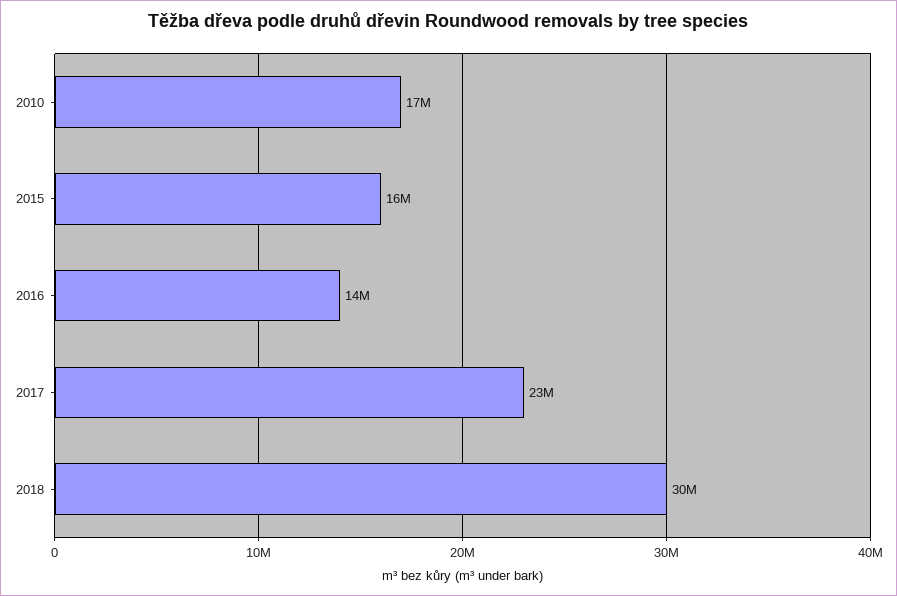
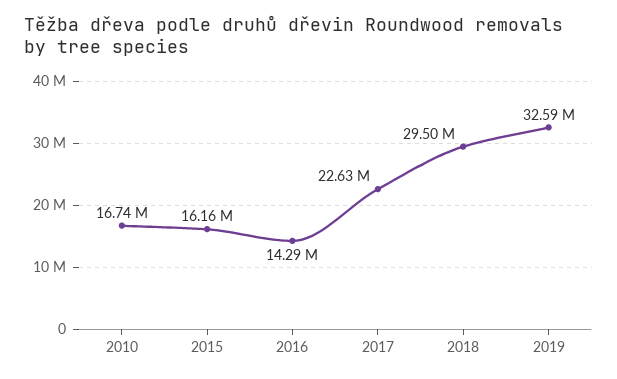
2019: none -> 32590000

